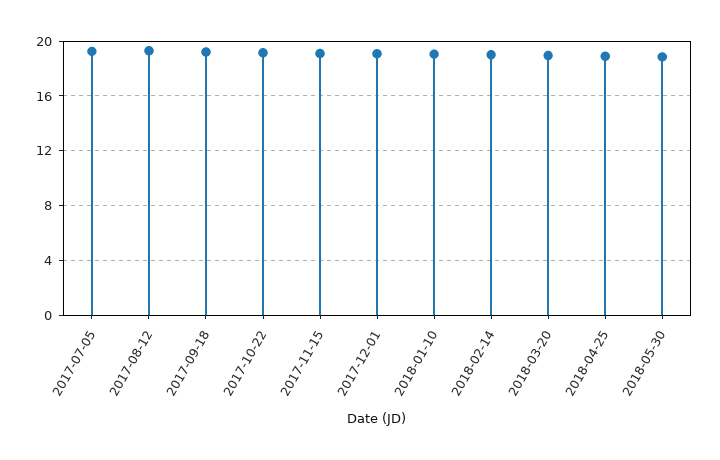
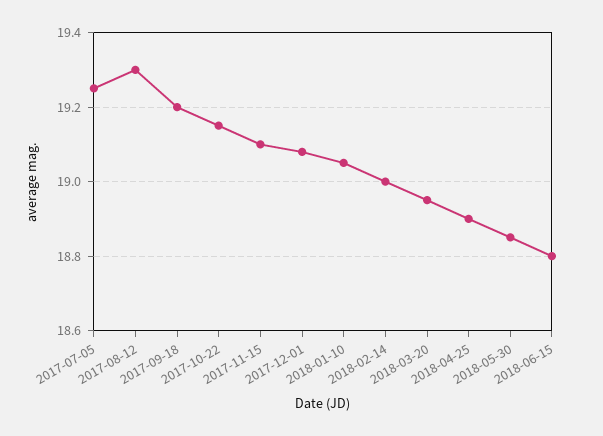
2018-06-15: none -> 18.8

